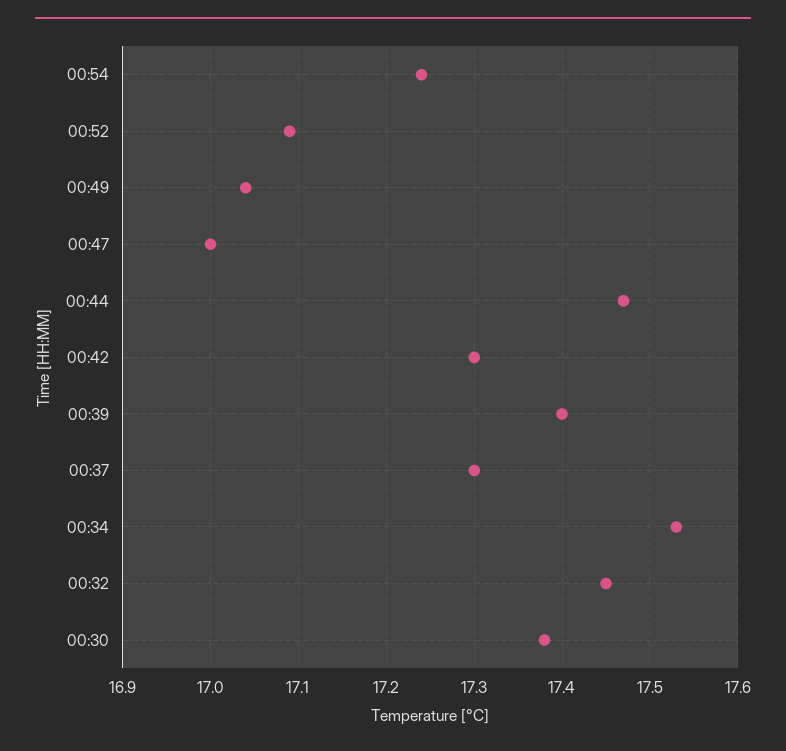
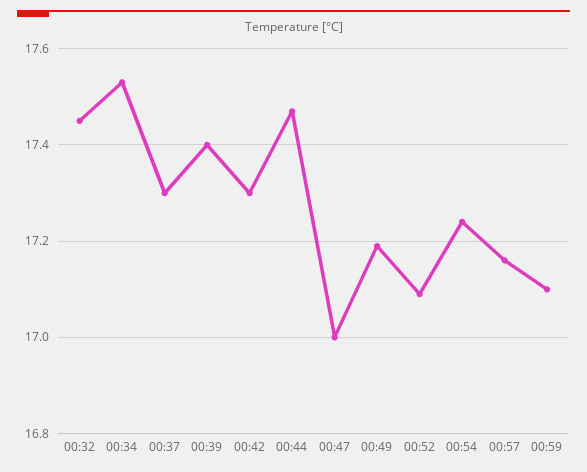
00:49: 17.04 -> 17.2
00:30: 17.38 -> none
00:57: none -> 17.15
00:59: none -> 17.1

